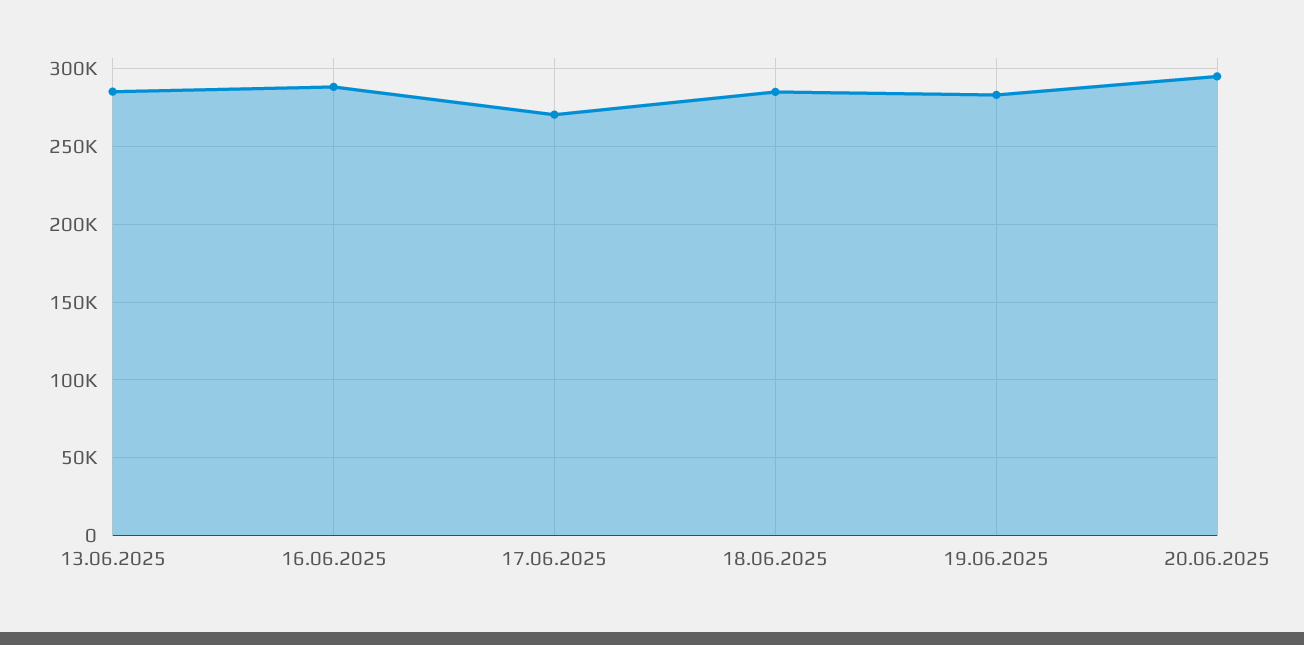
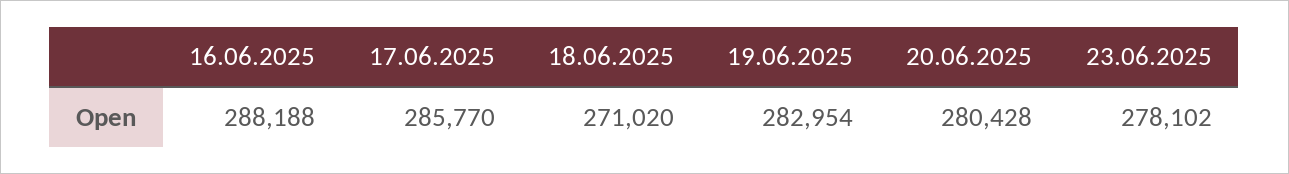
13.06.2025: 285000 -> none
17.06.2025: 270000 -> 285770
18.06.2025: 285000 -> 271020
20.06.2025: 295000 -> 280428
23.06.2025: none -> 278102

